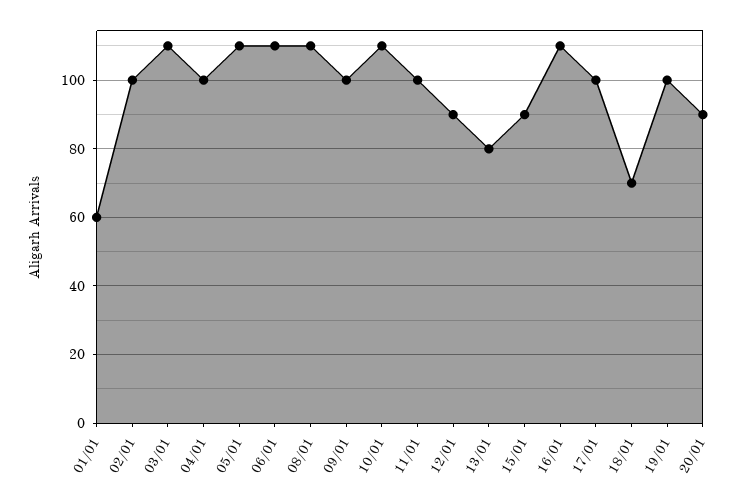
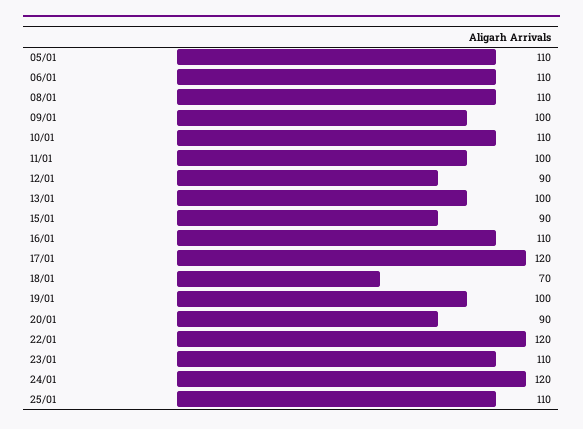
01/01: 60 -> none
02/01: 100 -> none
03/01: 110 -> none
04/01: 100 -> none
13/01: 80 -> 100
17/01: 100 -> 120
22/01: none -> 120
23/01: none -> 110
24/01: none -> 120
25/01: none -> 110

